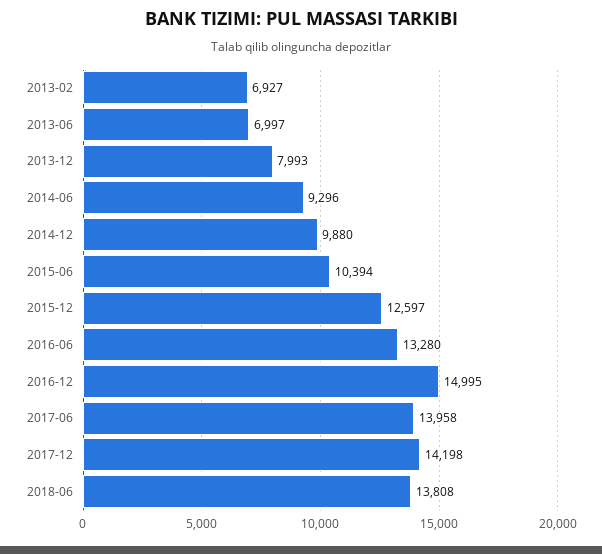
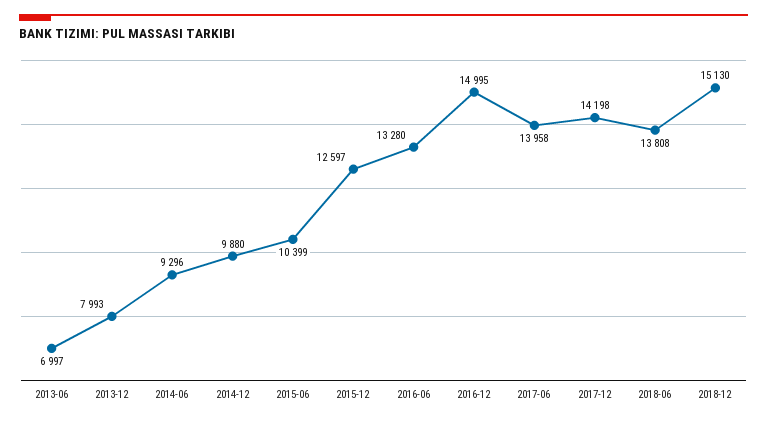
2013-02: 6927 -> none
2015-06: 10394 -> 10399
2018-12: none -> 15130

